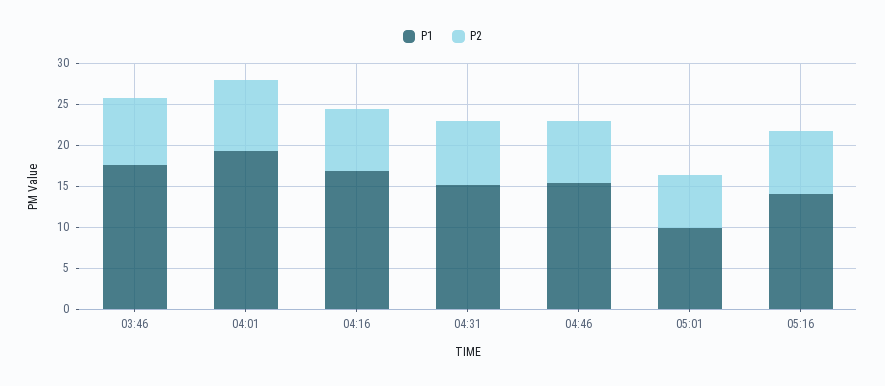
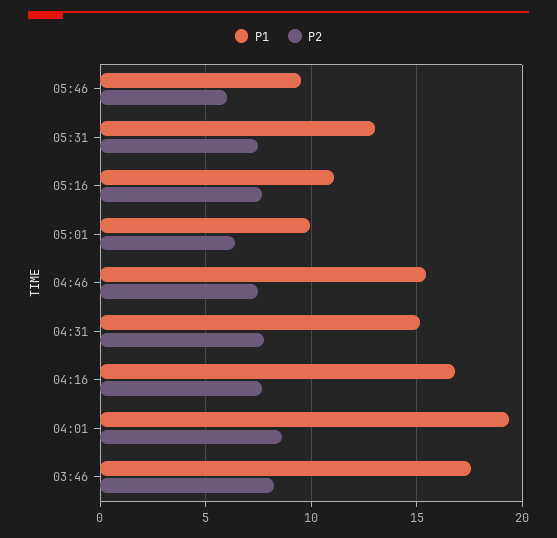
P1, 05:16: 14 -> 11
P1, 05:46: none -> 9.5
P2, 05:46: none -> 6
P1, 05:31: none -> 13
P2, 05:31: none -> 7.5

